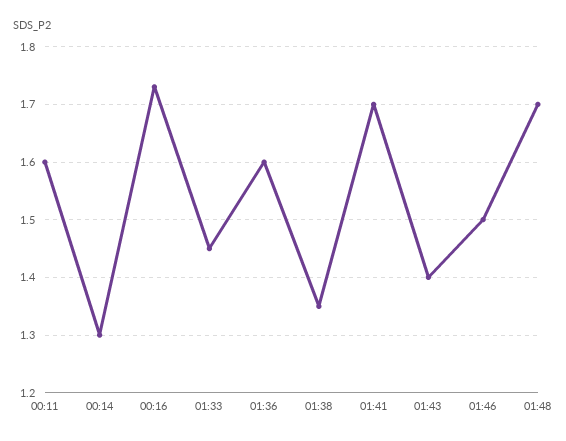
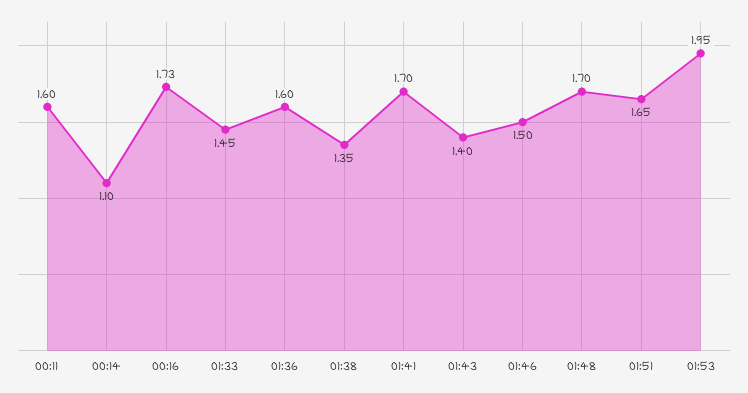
00:14: 1.3 -> 1.1
01:51: none -> 1.65
01:53: none -> 1.95

